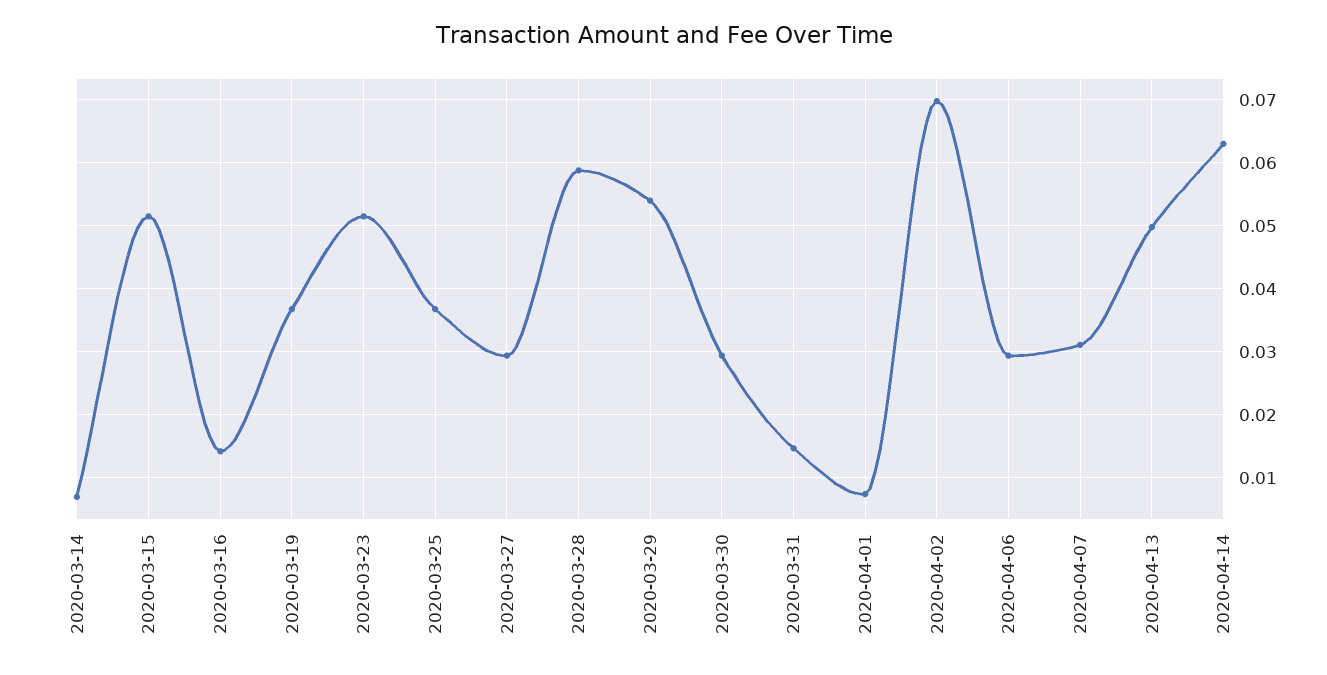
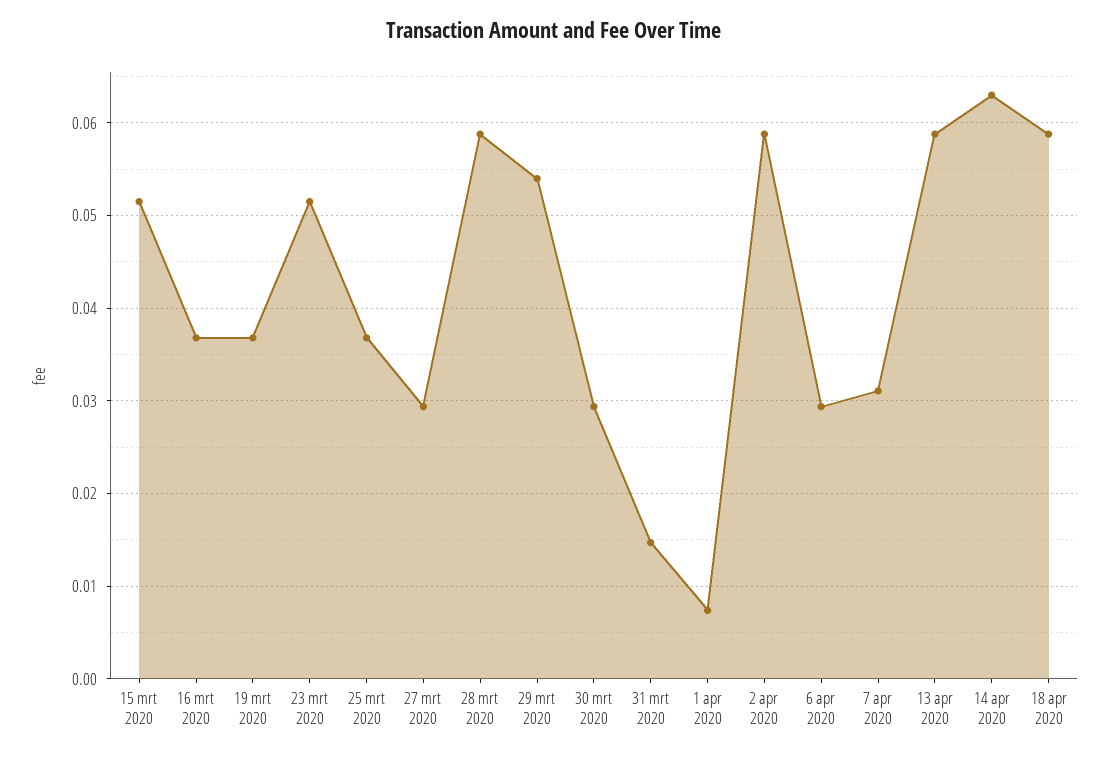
2020-03-14: 0.007 -> none
2020-03-16: 0.014 -> 0.037
2020-04-02: 0.07 -> 0.059
2020-04-13: 0.05 -> 0.059
18 apr 2020: none -> 0.059

